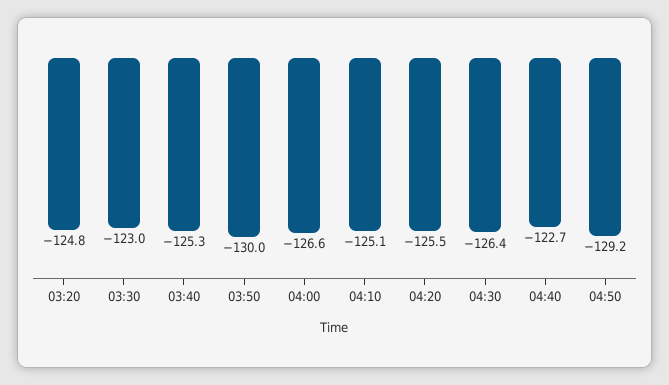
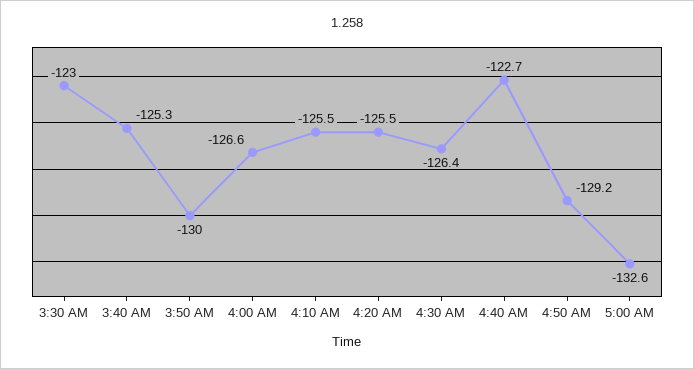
03:20: -124.8 -> none
04:10: -125.1 -> -125.5
5:00 AM: none -> -132.6

